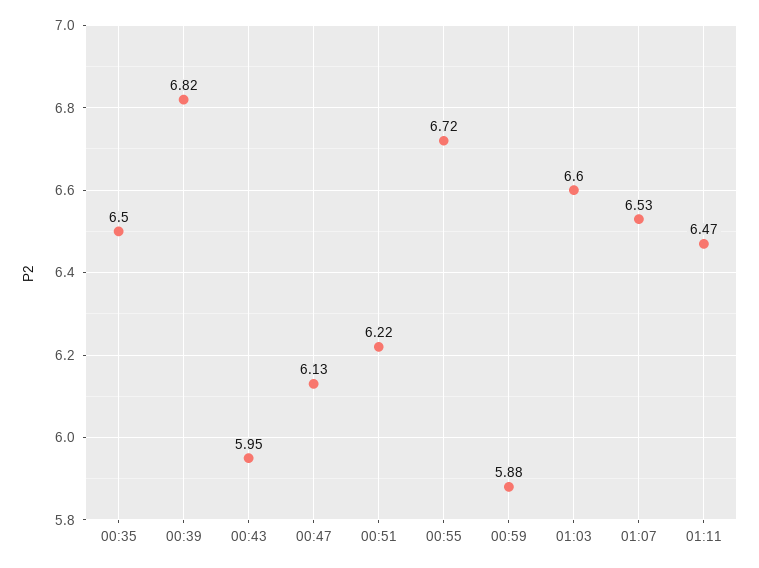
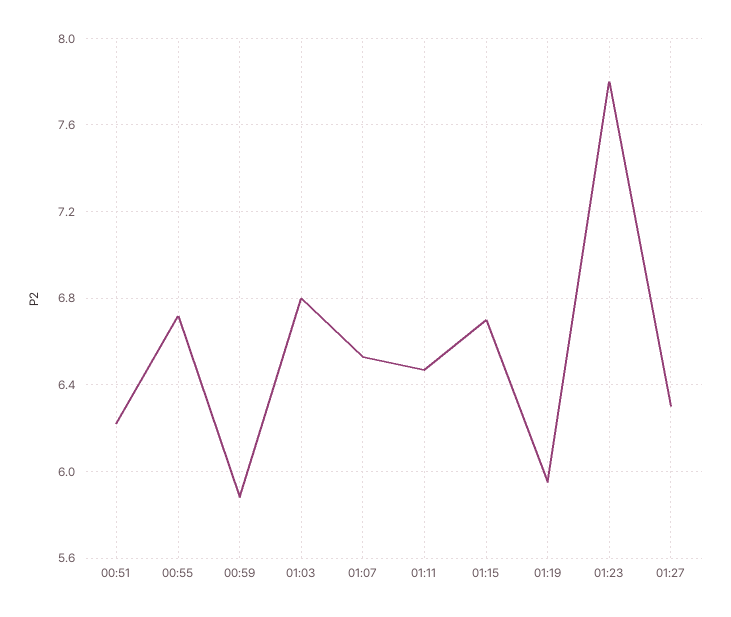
00:35: 6.5 -> none
00:39: 6.82 -> none
00:43: 5.95 -> none
00:47: 6.13 -> none
01:03: 6.6 -> 6.8
01:15: none -> 6.7
01:19: none -> 5.95
01:23: none -> 7.8
01:27: none -> 6.3

